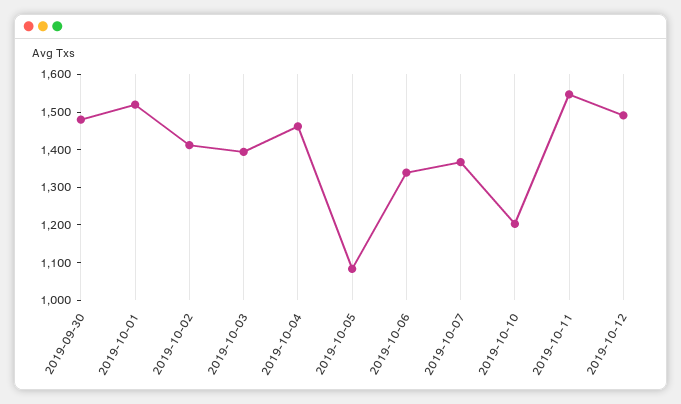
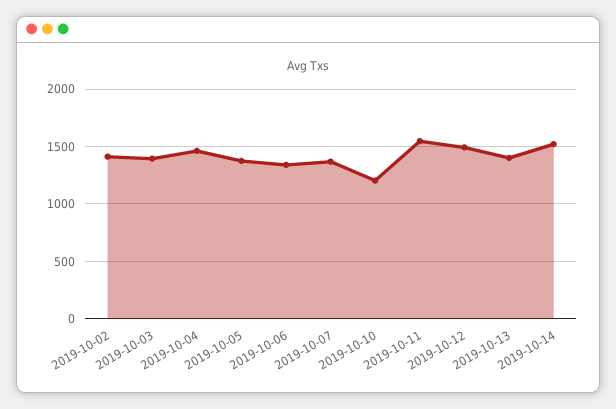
2019-09-30: 1475 -> none
2019-10-01: 1525 -> none
2019-10-05: 1075 -> 1400
2019-10-13: none -> 1400
2019-10-14: none -> 1500

